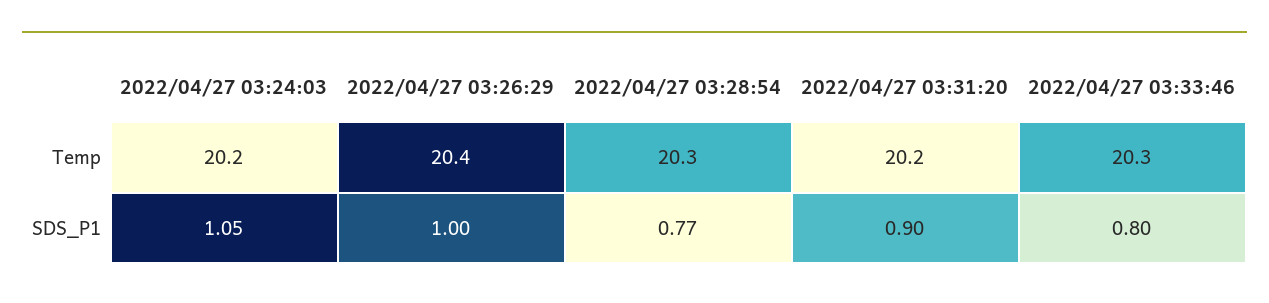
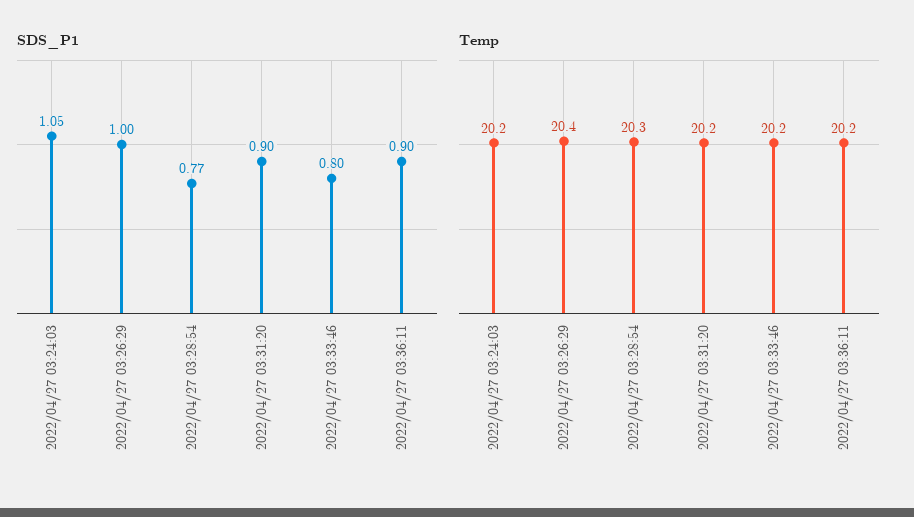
Temp, 2022/04/27 03:33:46: 20.3 -> 20.2
SDS_P1, 2022/04/27 03:36:11: none -> 0.9
Temp, 2022/04/27 03:36:11: none -> 20.2

